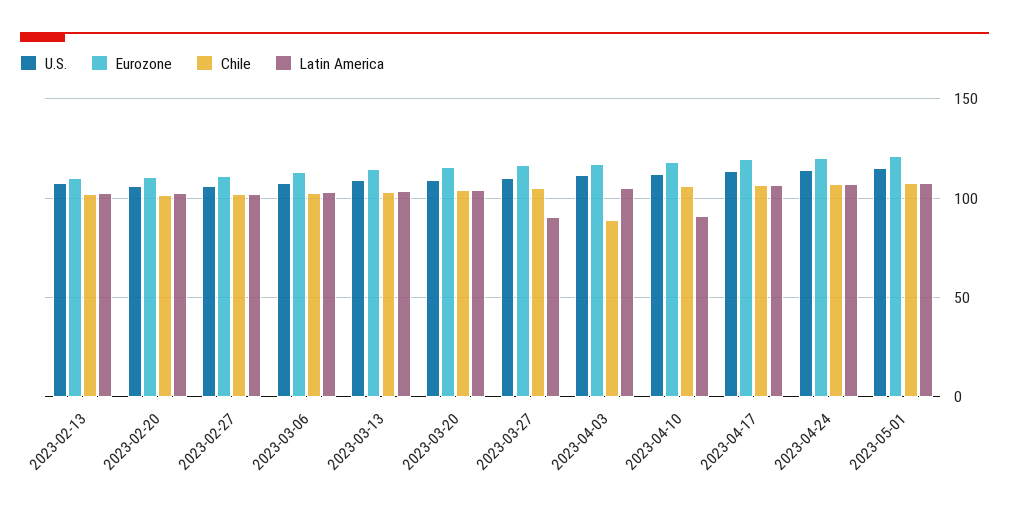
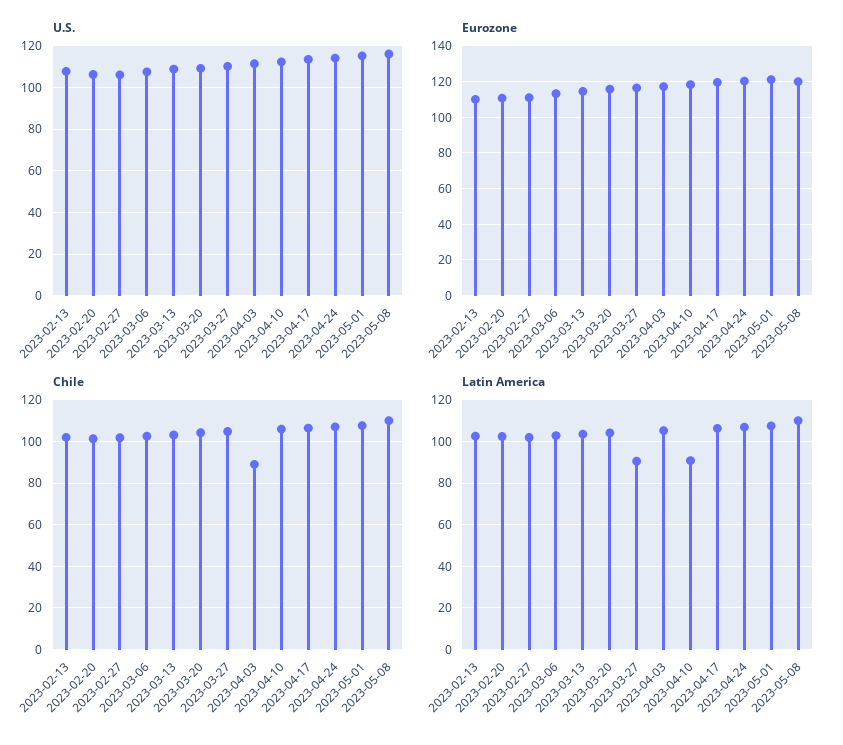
U.S., 2023-05-08: none -> 115
Eurozone, 2023-05-08: none -> 120
Chile, 2023-05-08: none -> 110
Latin America, 2023-05-08: none -> 110

